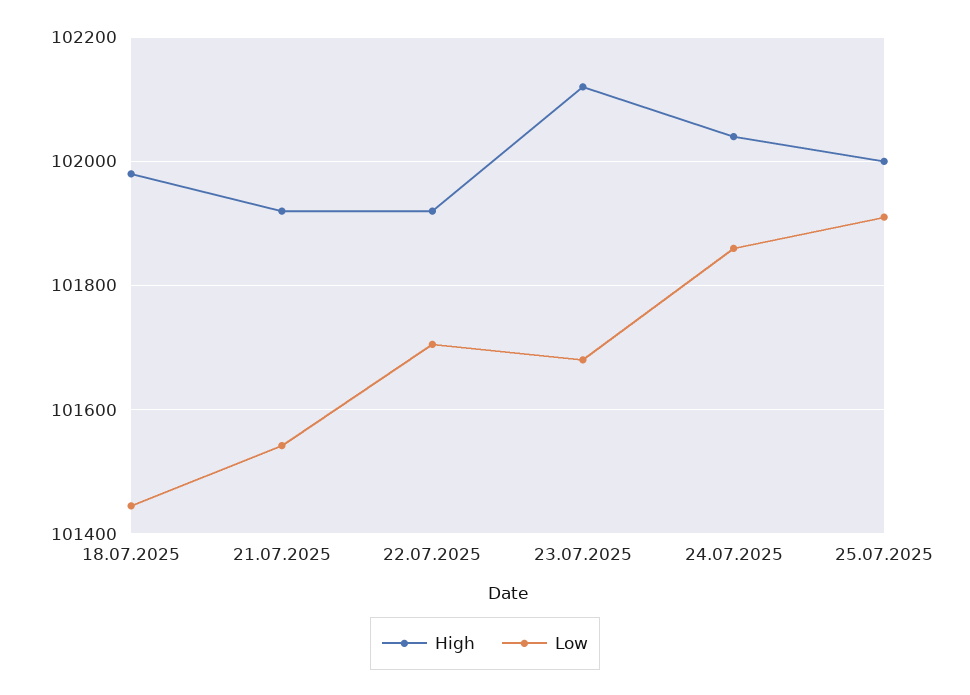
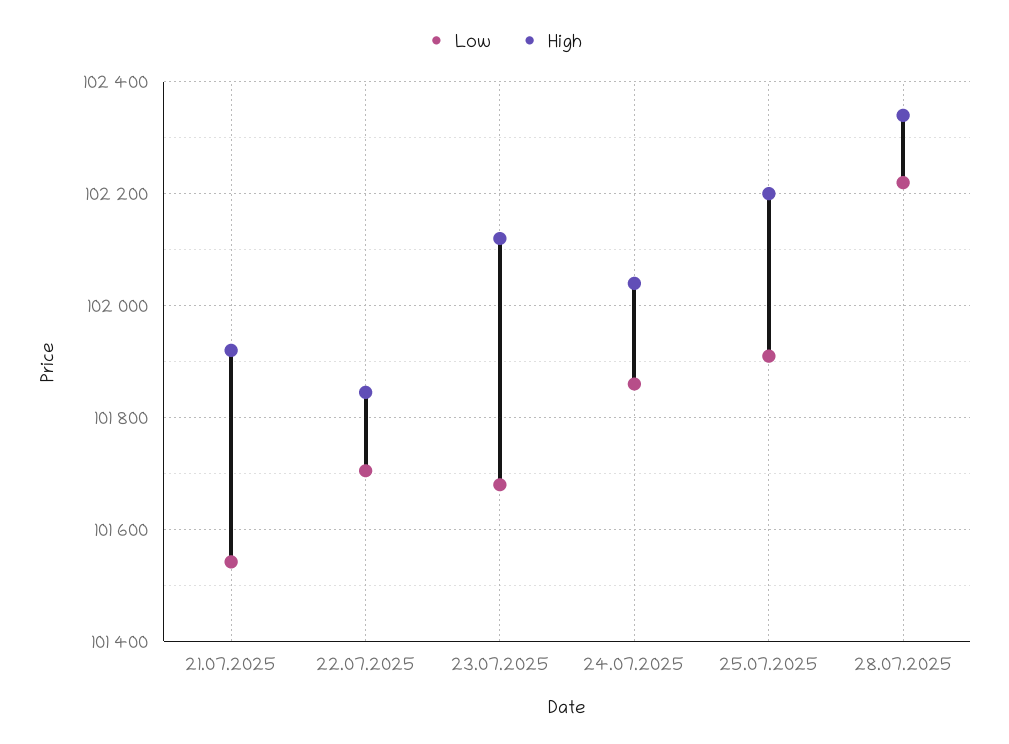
High, 18.07.2025: 101980 -> none
Low, 18.07.2025: 101440 -> none
High, 22.07.2025: 101920 -> 101840
High, 25.07.2025: 102000 -> 102200
Low, 28.07.2025: none -> 102220
High, 28.07.2025: none -> 102340

